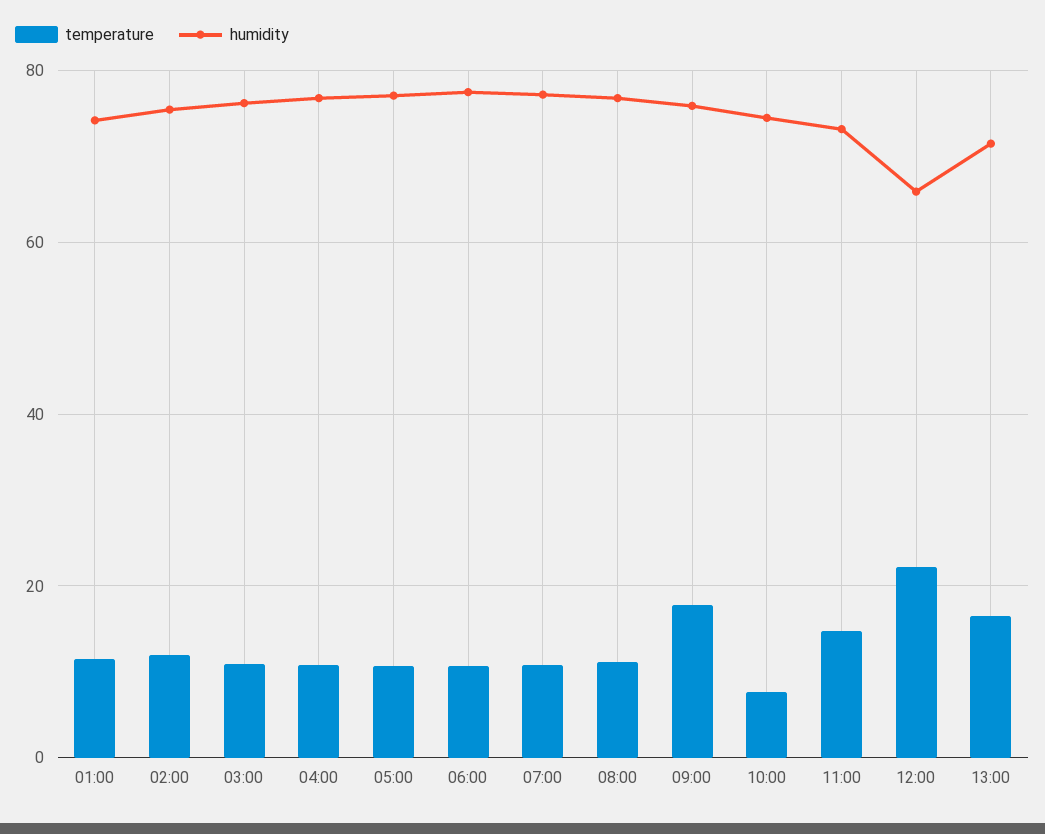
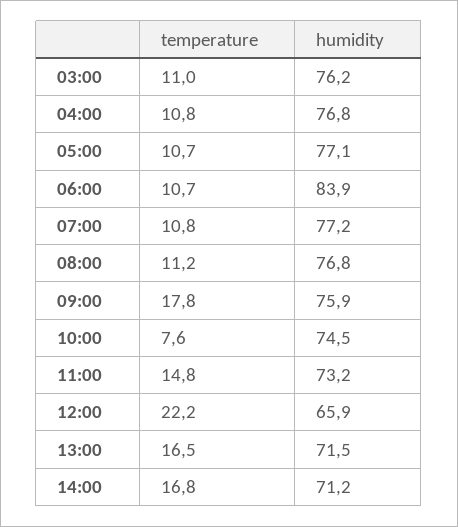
temperature, 01:00: 12 -> none
humidity, 01:00: 74 -> none
temperature, 02:00: 12 -> none
humidity, 02:00: 76 -> none
humidity, 06:00: 78 -> 83.9
temperature, 14:00: none -> 16.8
humidity, 14:00: none -> 71.2

